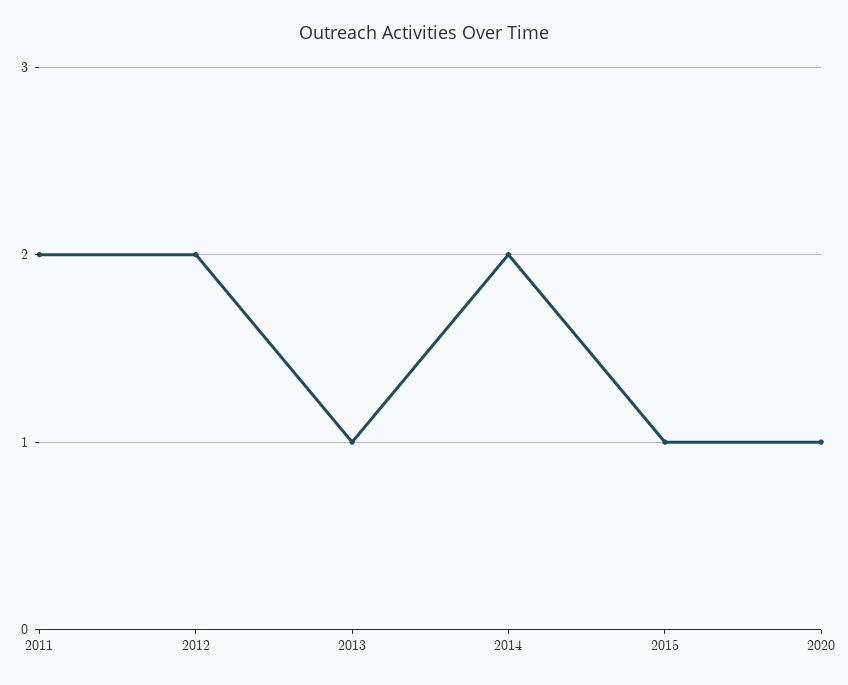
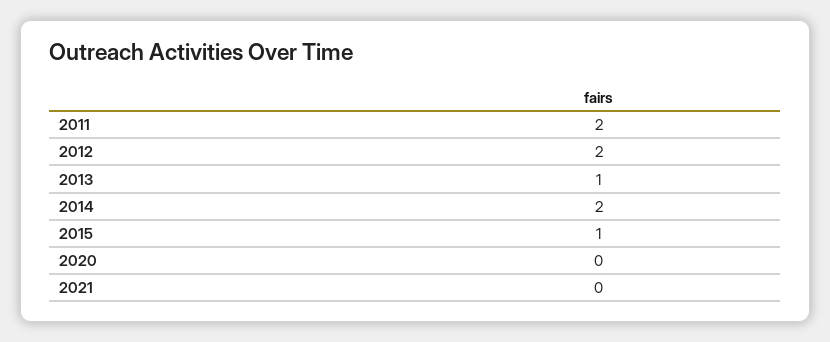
2020: 1 -> 0
2021: none -> 0

